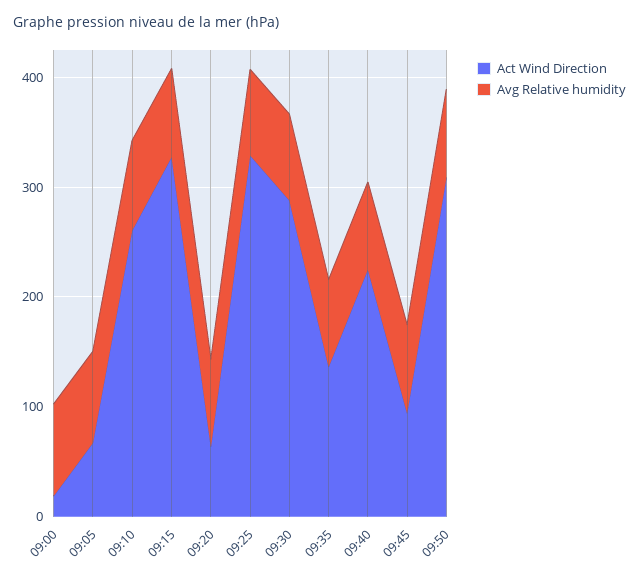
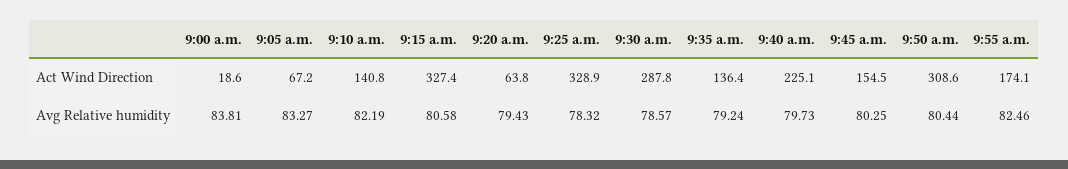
Act Wind Direction, 09:10: 260 -> 140.8
Act Wind Direction, 09:45: 100 -> 154.5
Act Wind Direction, 9:55 a.m.: none -> 174.1
Avg Relative humidity, 9:55 a.m.: none -> 82.46

